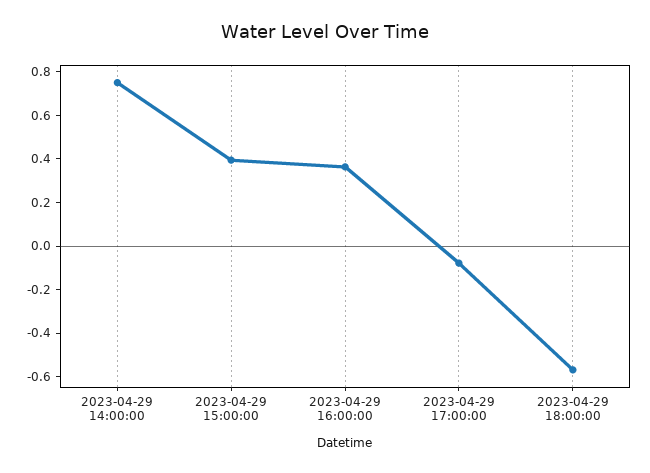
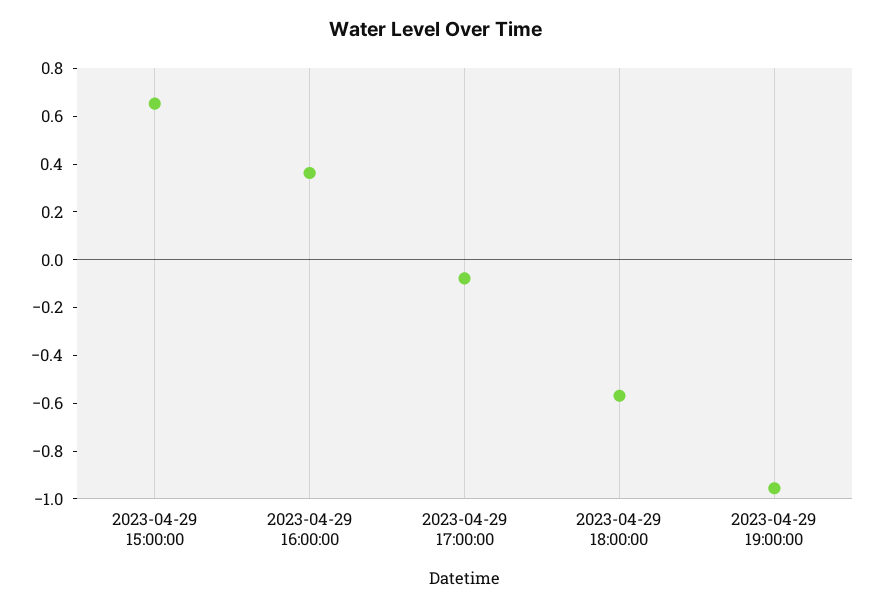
2023-04-29 14:00:00: 0.75 -> none
2023-04-29 15:00:00: 0.4 -> 0.65
2023-04-29 19:00:00: none -> -0.95

